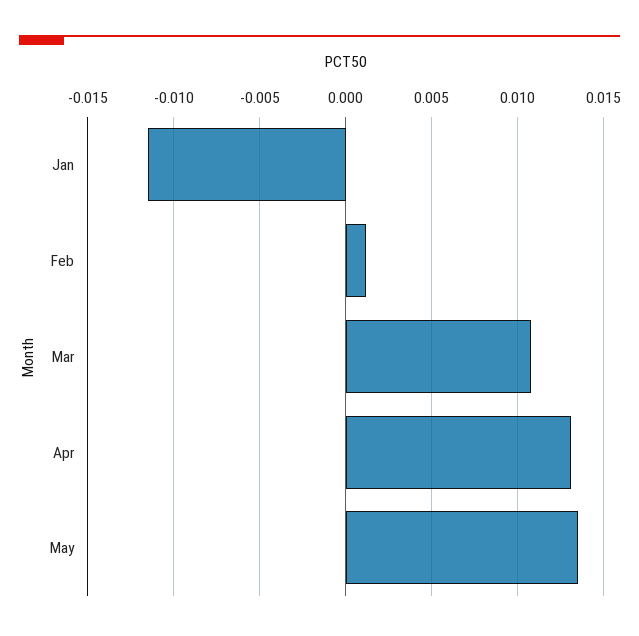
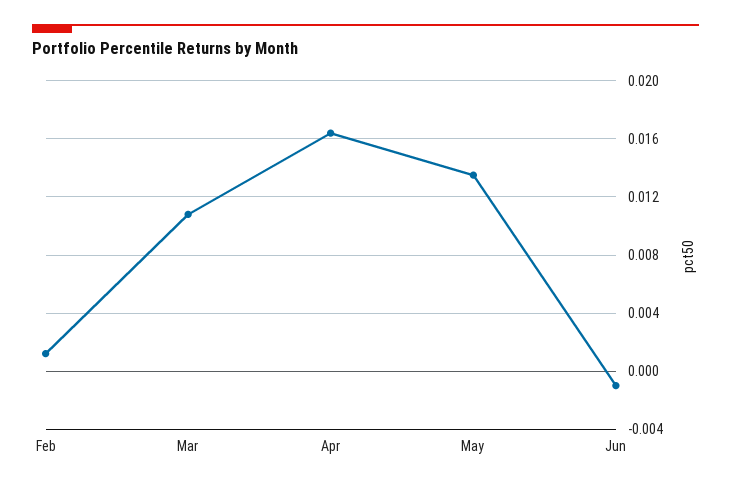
Jan: -0.0115 -> none
Apr: 0.013 -> 0.0165
Jun: none -> -0.001

